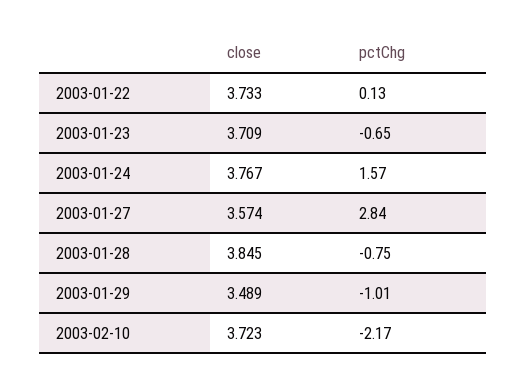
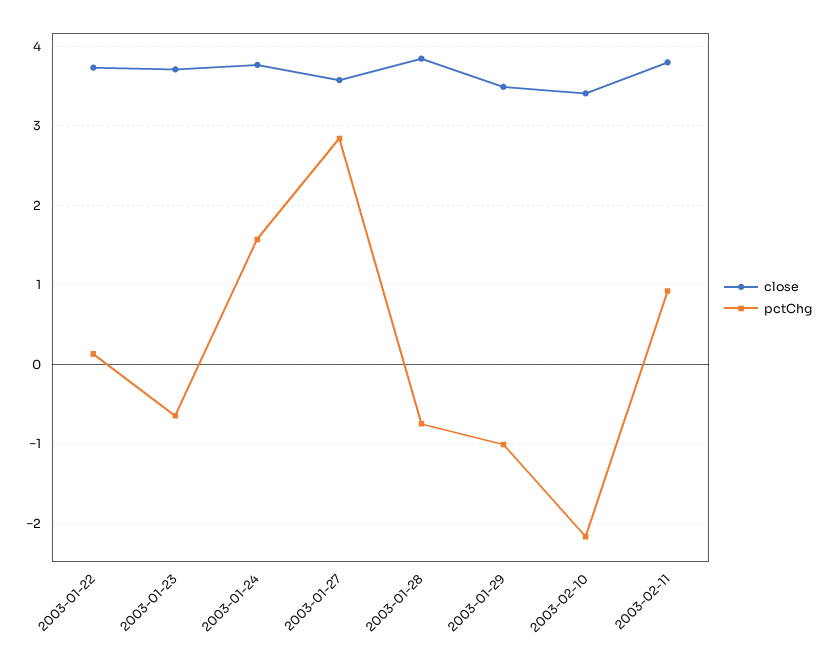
close, 2003-02-10: 3.723 -> 3.4
close, 2003-02-11: none -> 3.8
pctChg, 2003-02-11: none -> 0.9

